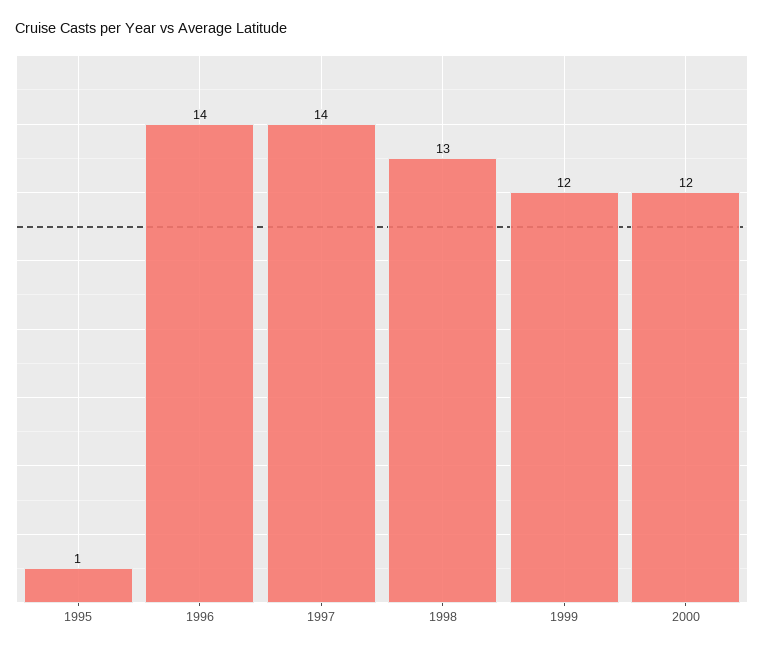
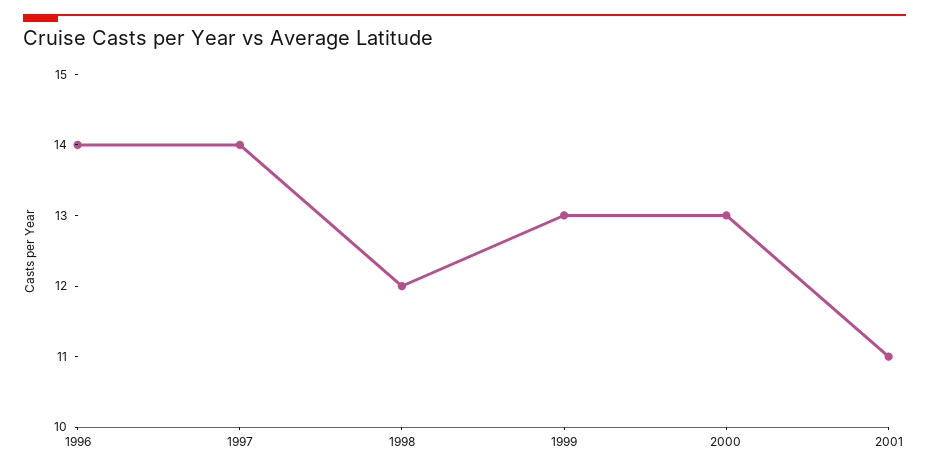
1995: 1 -> none
1998: 13 -> 12
1999: 12 -> 13
2000: 12 -> 13
2001: none -> 11

